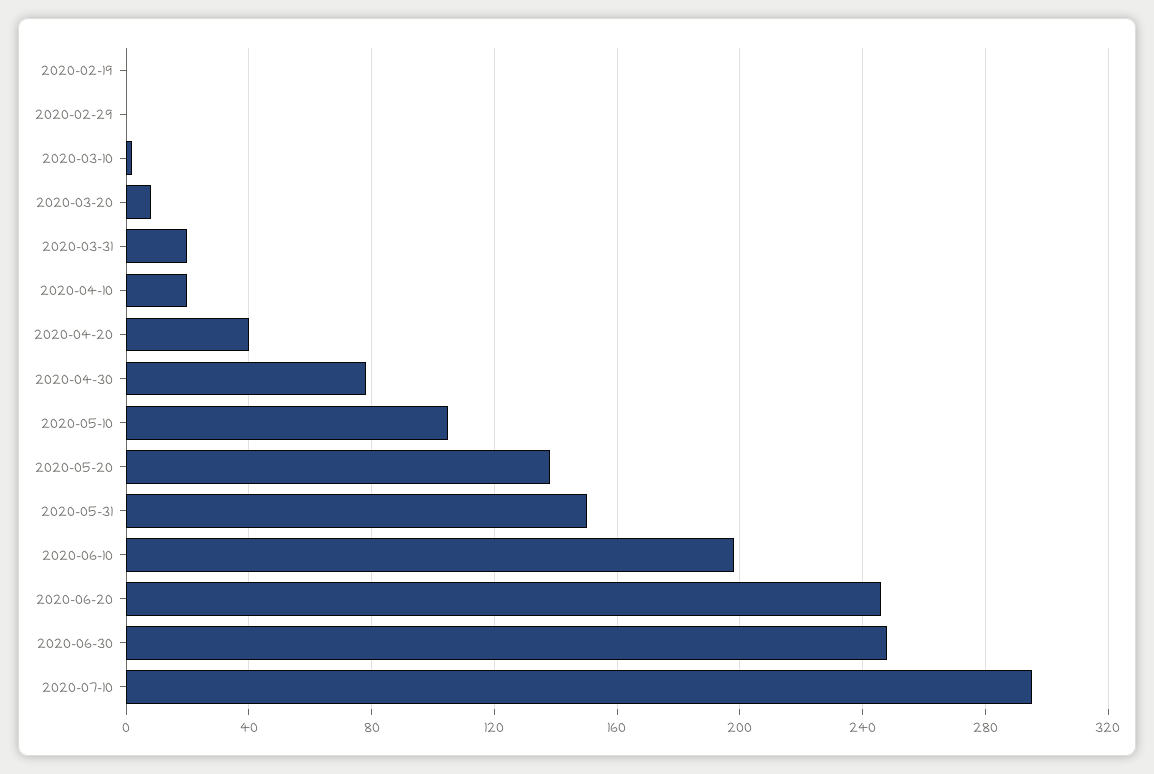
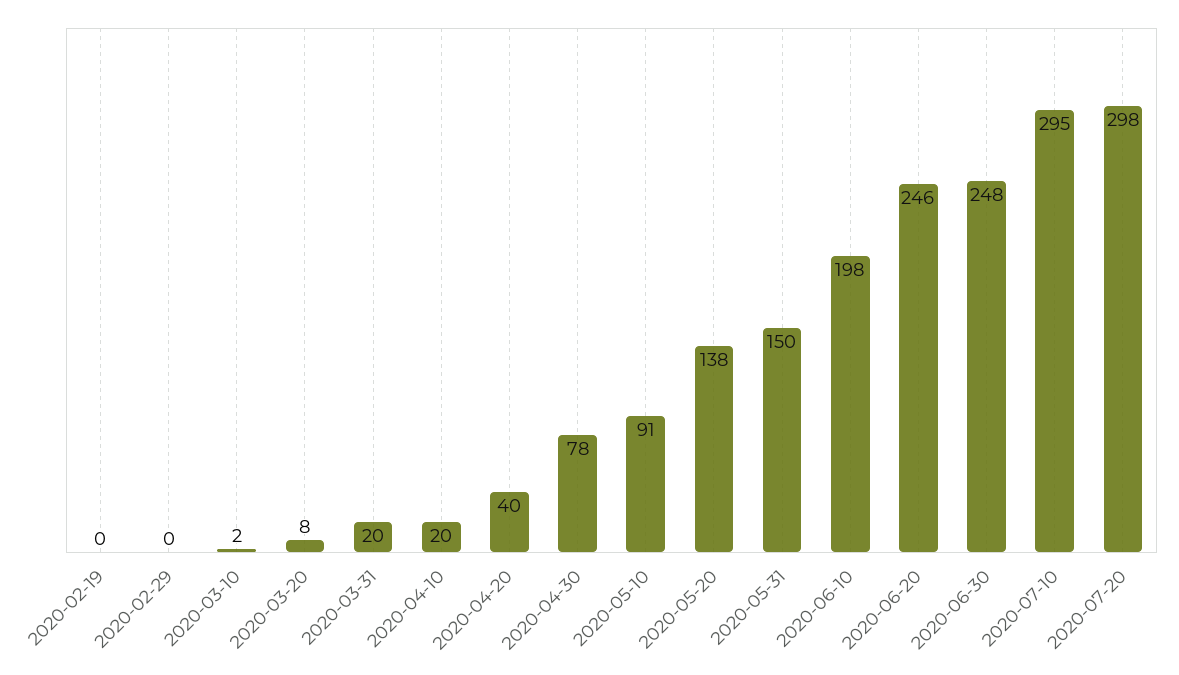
2020-05-10: 105 -> 91
2020-07-20: none -> 298

